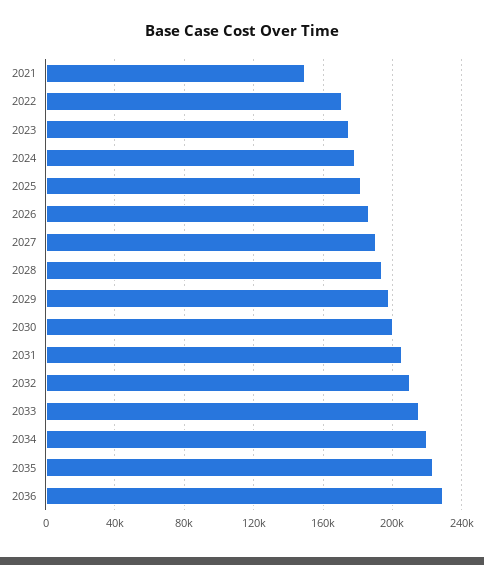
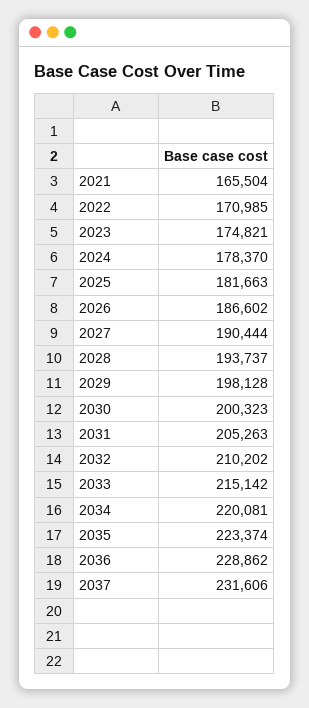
2021: 150000 -> 165504
2037: none -> 231606

